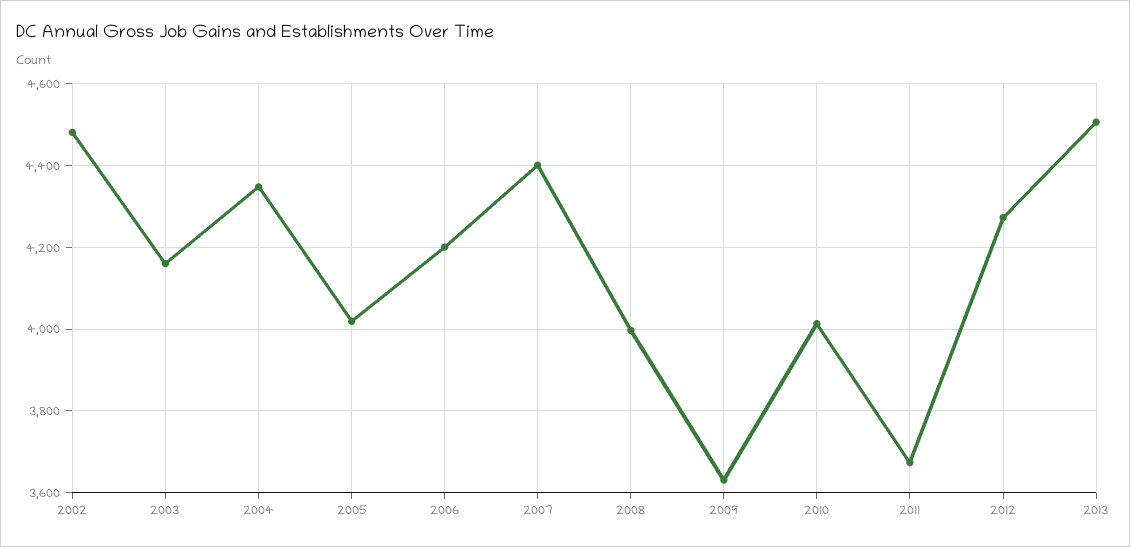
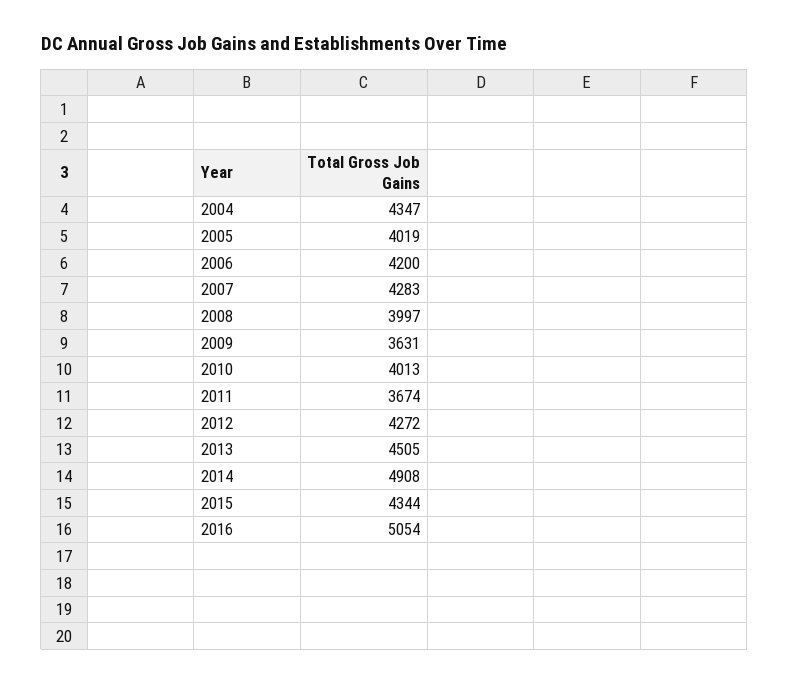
2002: 4480 -> none
2003: 4160 -> none
2007: 4400 -> 4283
2014: none -> 4908
2015: none -> 4344
2016: none -> 5054

